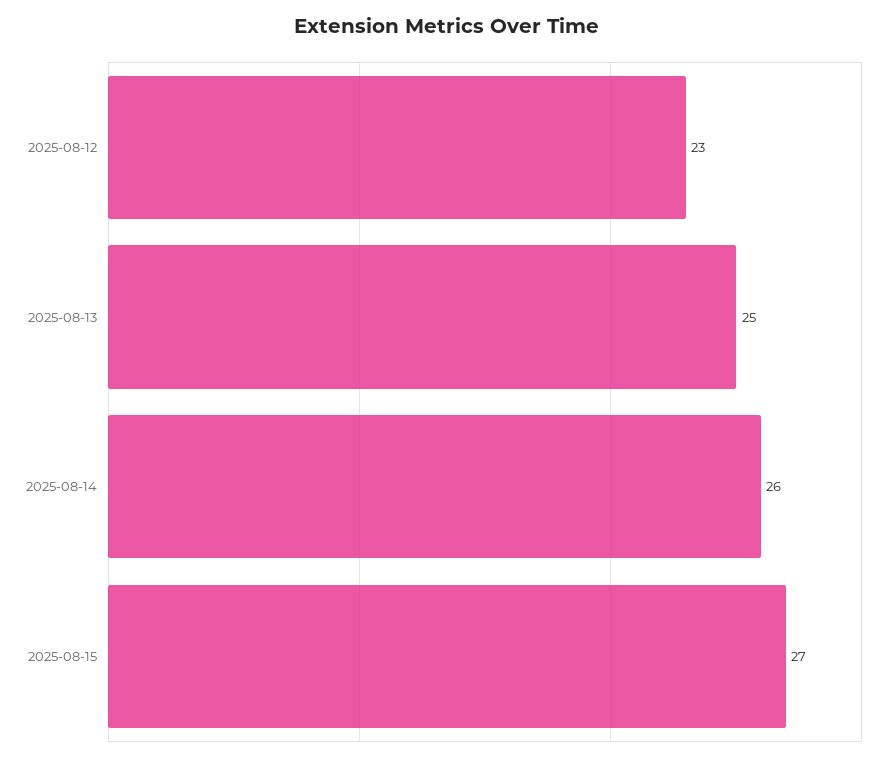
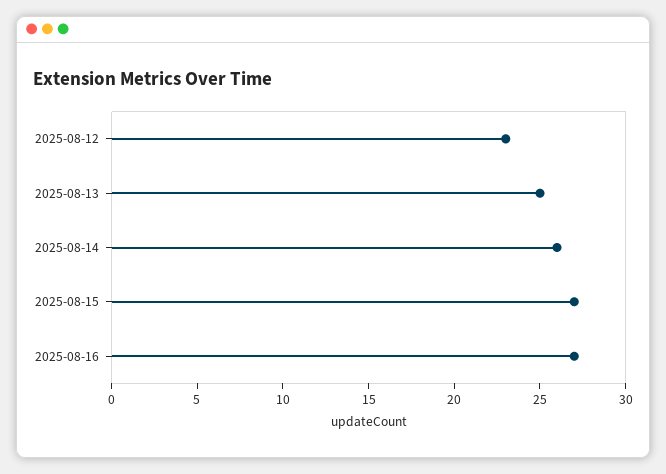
2025-08-16: none -> 27

